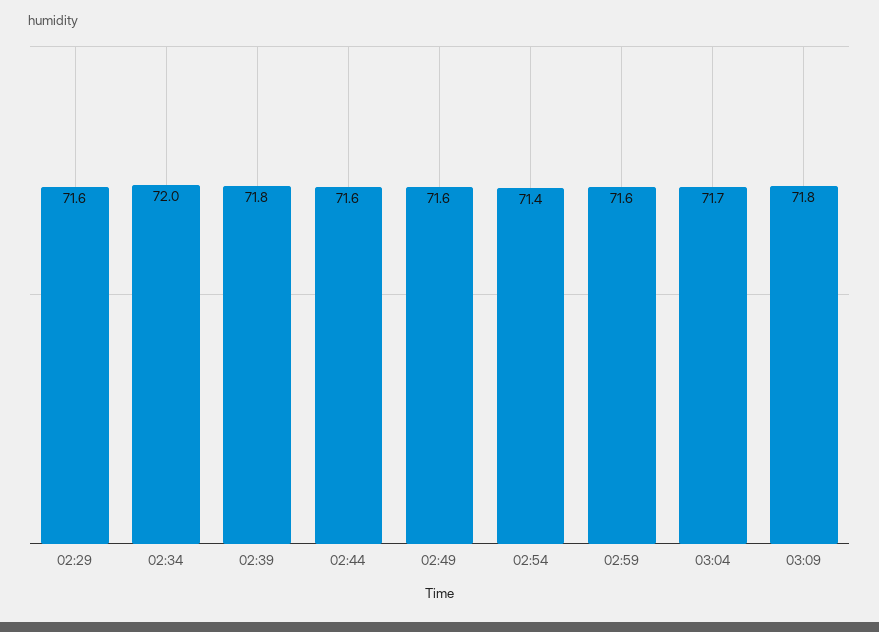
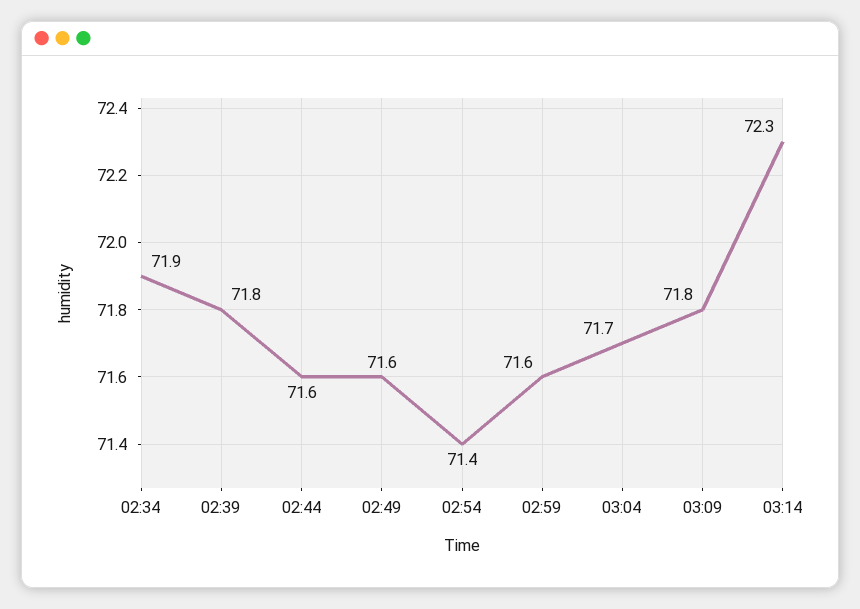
02:29: 71.6 -> none
02:34: 72 -> 71.9
03:14: none -> 72.3

